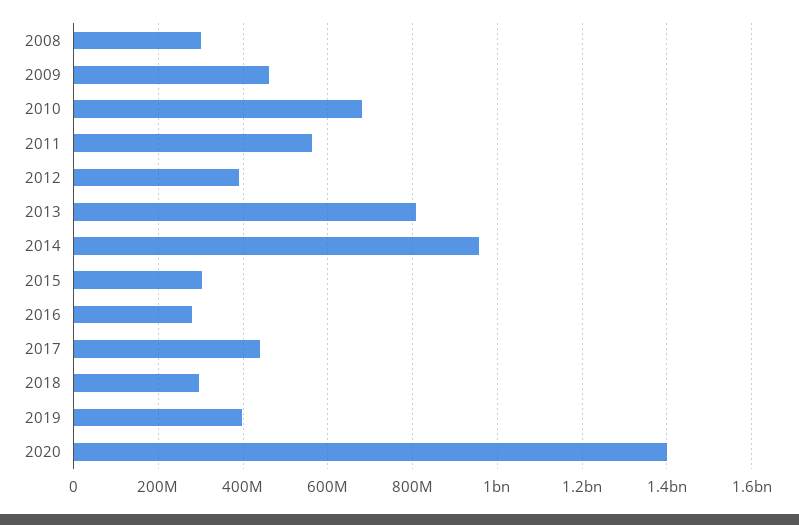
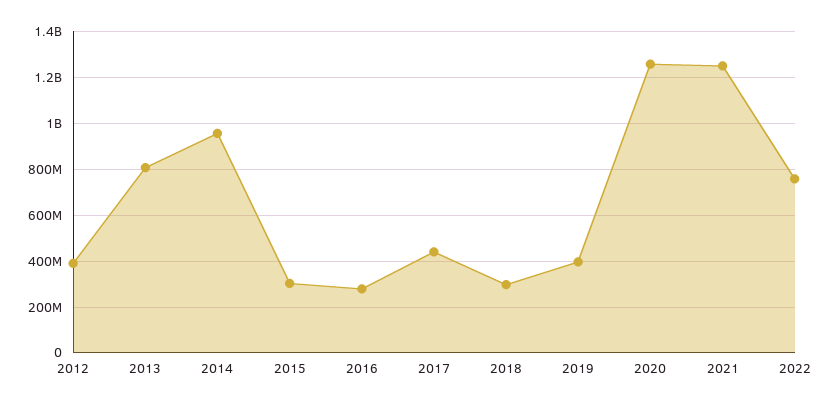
2008: 300000000 -> none
2009: 460000000 -> none
2010: 680000000 -> none
2011: 560000000 -> none
2020: 1400000000 -> 1250000000
2021: none -> 1250000000
2022: none -> 750000000

